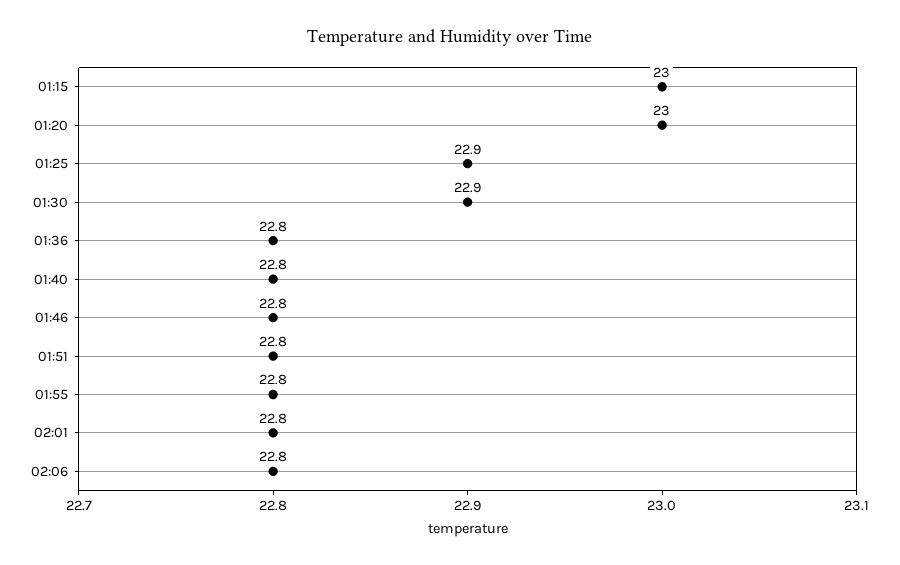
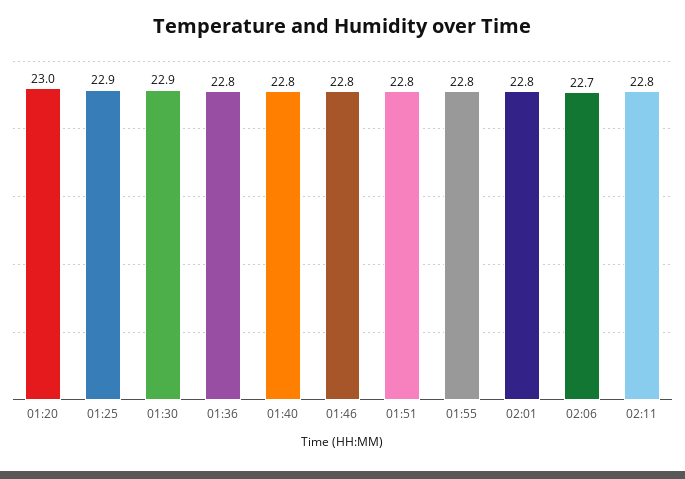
01:15: 23 -> none
02:06: 22.8 -> 22.7
02:11: none -> 22.8

